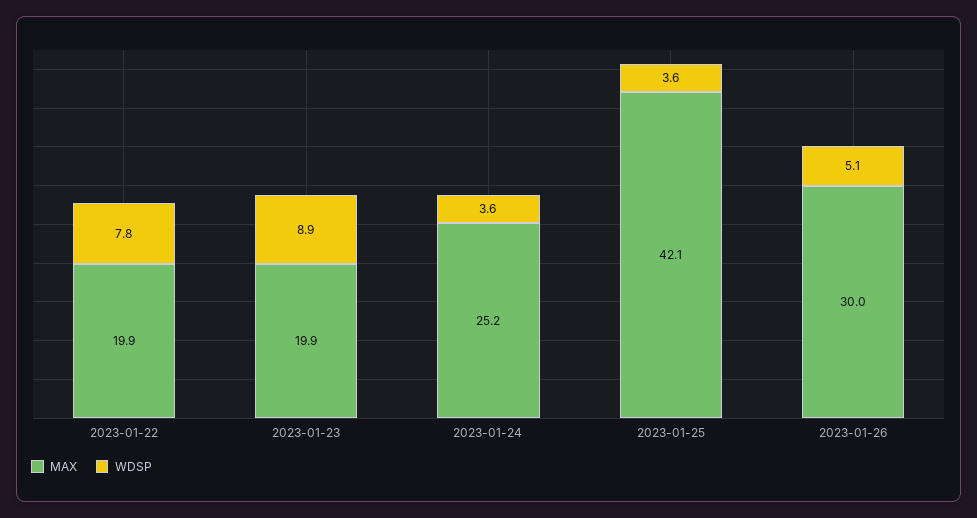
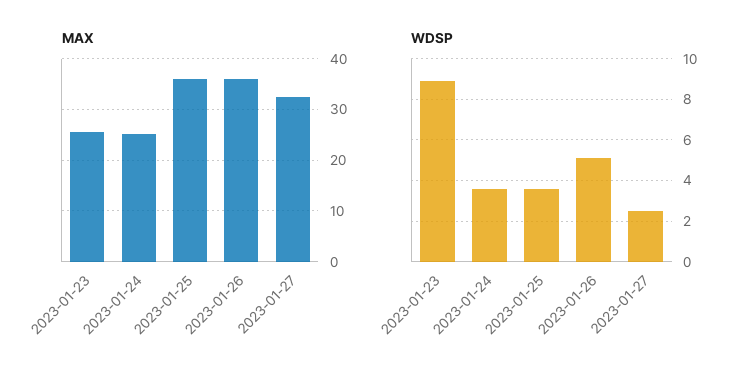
MAX, 2023-01-22: 19.9 -> none
WDSP, 2023-01-22: 7.8 -> none
MAX, 2023-01-23: 19.9 -> 26
MAX, 2023-01-25: 42.1 -> 36
MAX, 2023-01-26: 30 -> 36
MAX, 2023-01-27: none -> 32
WDSP, 2023-01-27: none -> 2.5

